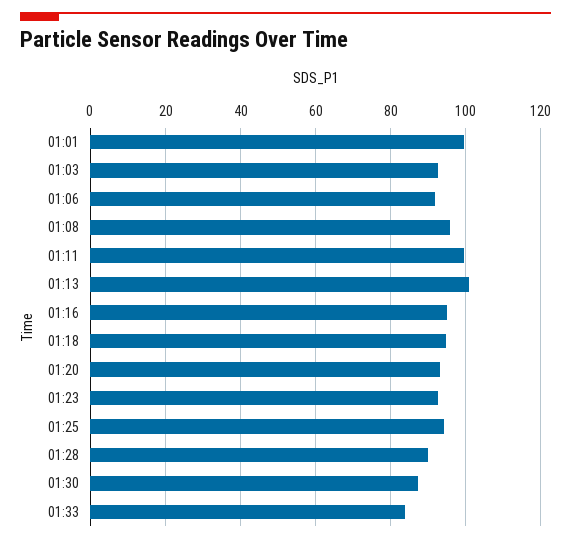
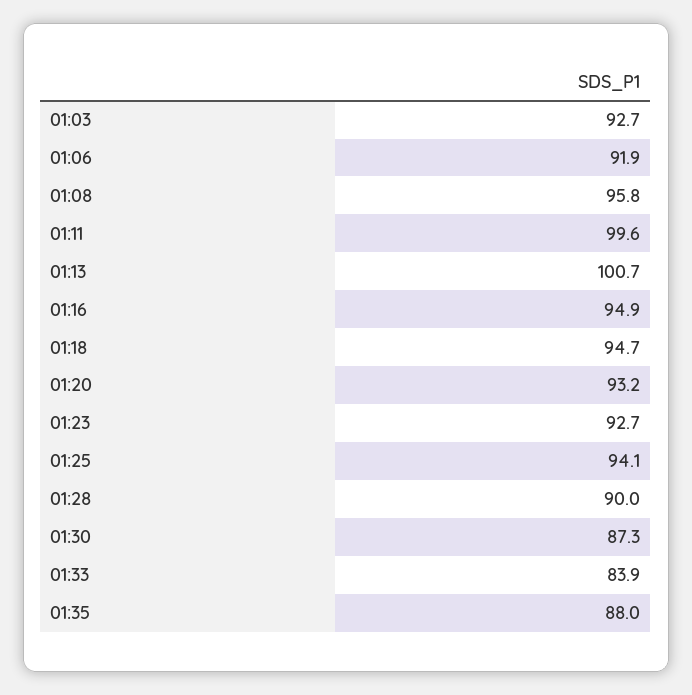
01:01: 100 -> none
01:35: none -> 88

